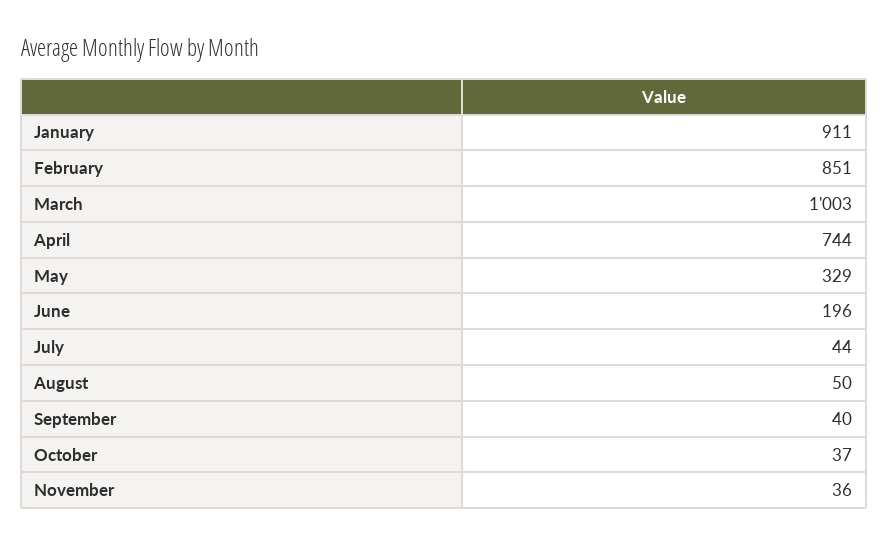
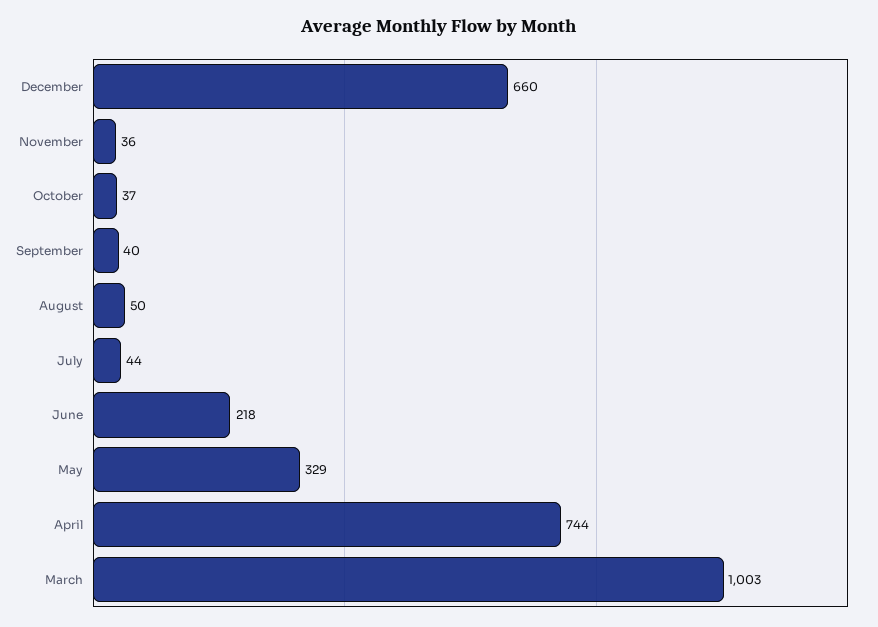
January: 911 -> none
February: 851 -> none
June: 196 -> 218
December: none -> 660

